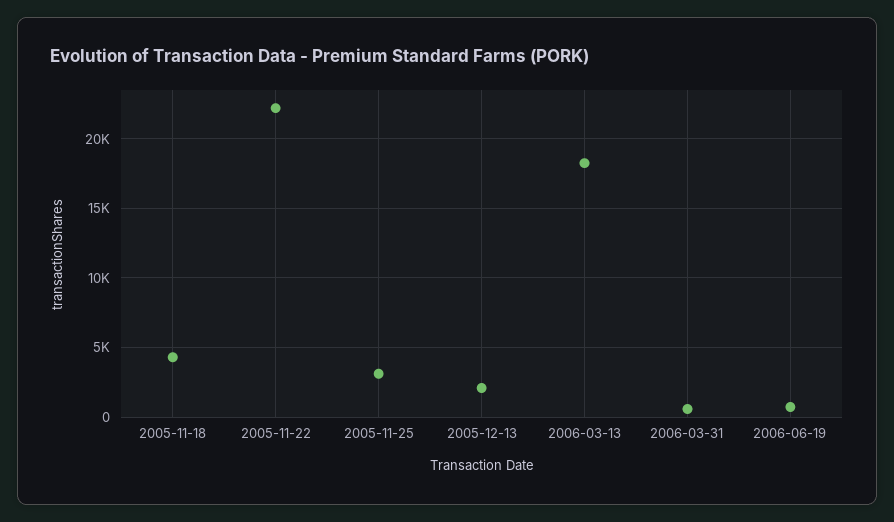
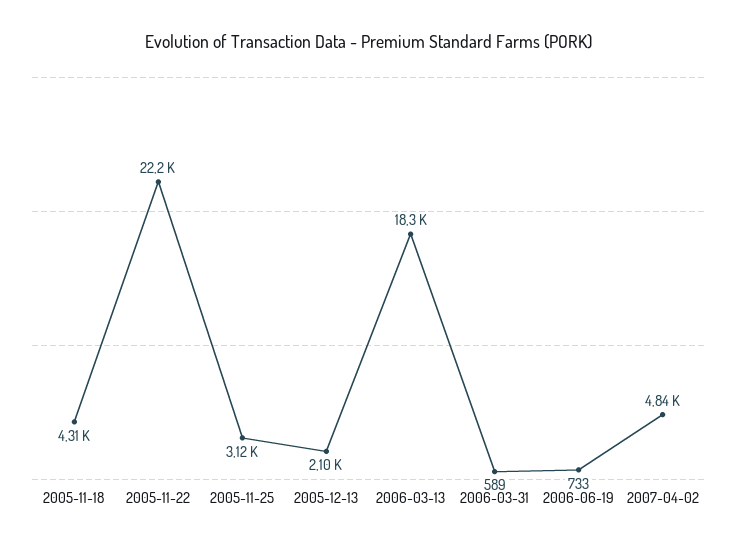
2007-04-02: none -> 4840

